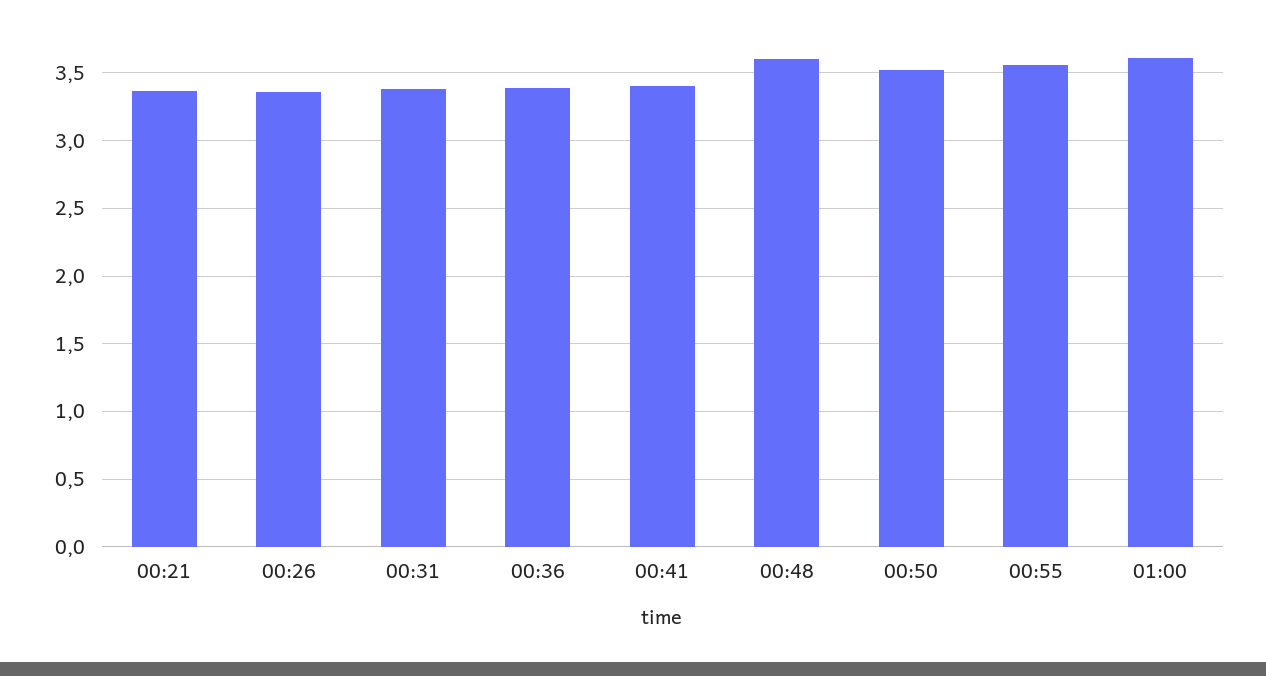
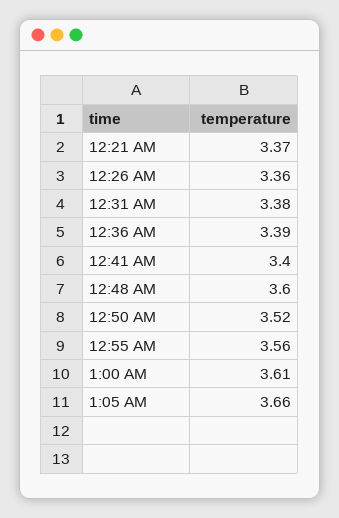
1:05 AM: none -> 3.66

